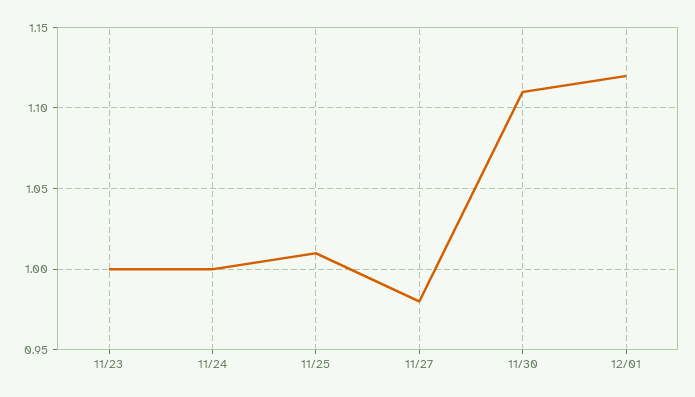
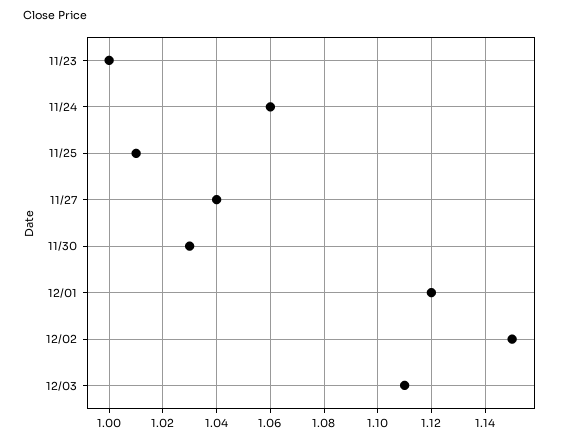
11/24: 1 -> 1.06
11/27: 0.98 -> 1.04
11/30: 1.11 -> 1.03
12/02: none -> 1.15
12/03: none -> 1.11

